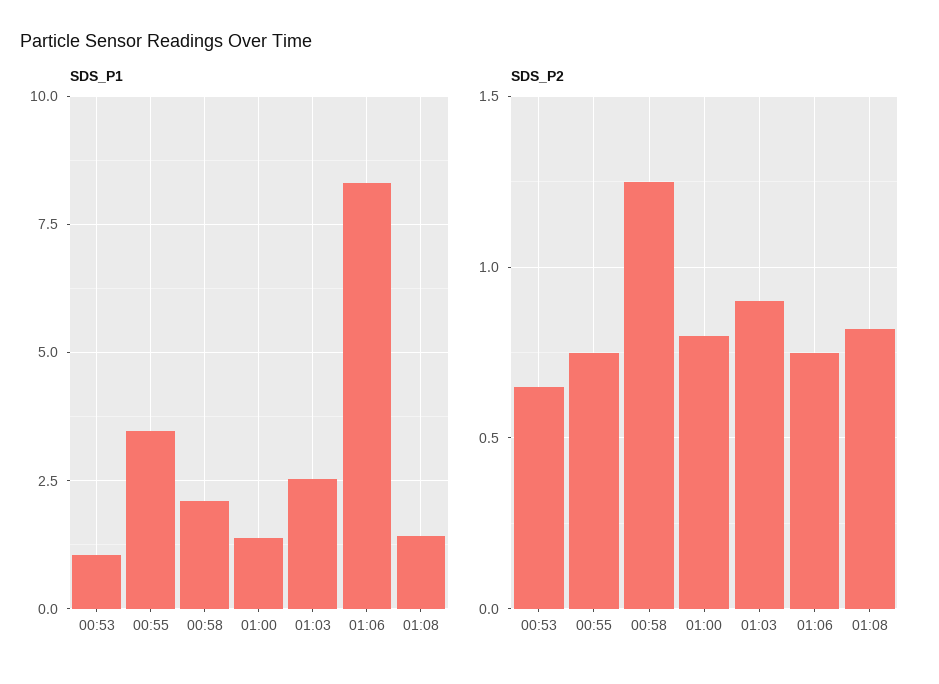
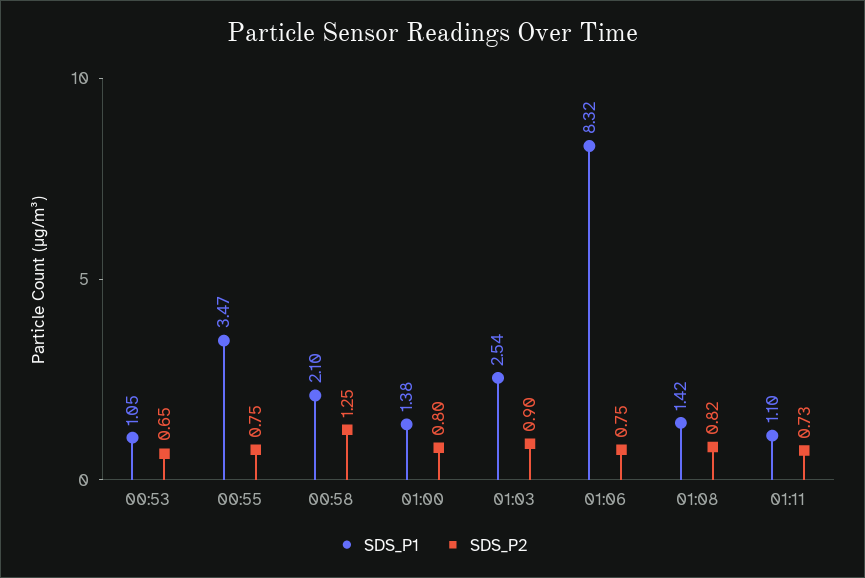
SDS_P1, 01:11: none -> 1.1
SDS_P2, 01:11: none -> 0.73

